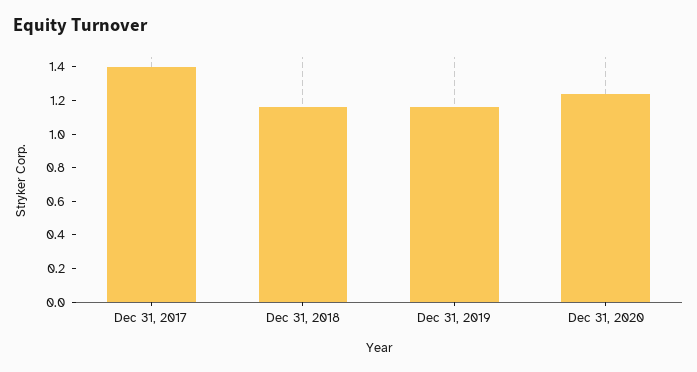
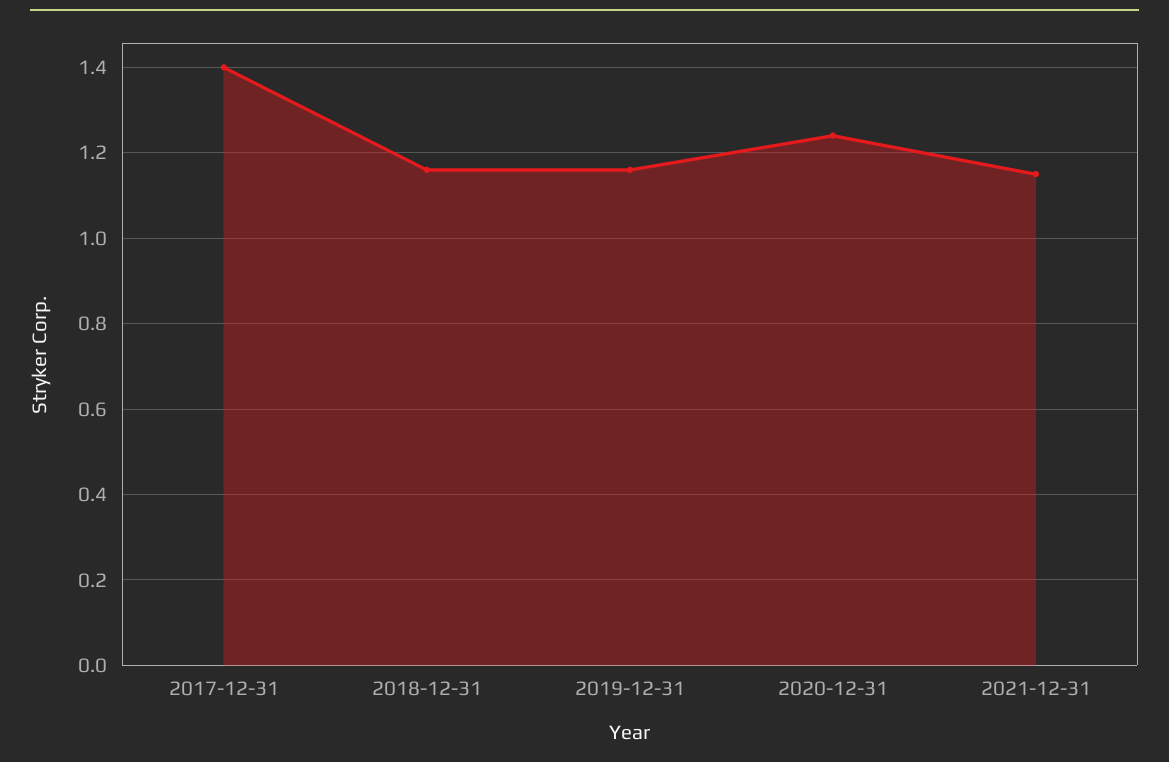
2021-12-31: none -> 1.15

